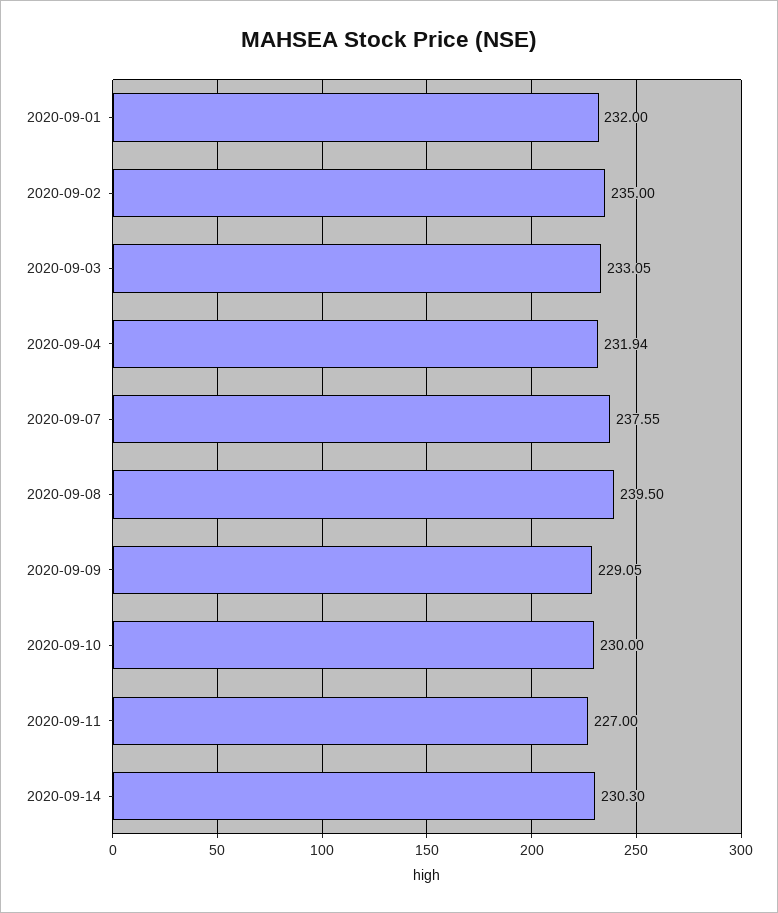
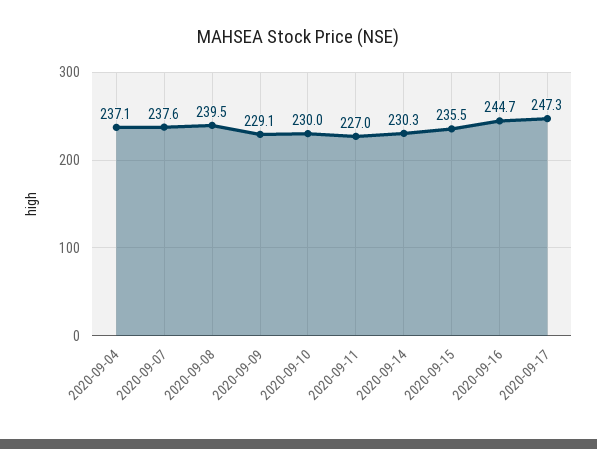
2020-09-01: 232 -> none
2020-09-02: 235 -> none
2020-09-03: 233.05 -> none
2020-09-04: 231.94 -> 237.1
2020-09-15: none -> 235.5
2020-09-16: none -> 244.7
2020-09-17: none -> 247.3

